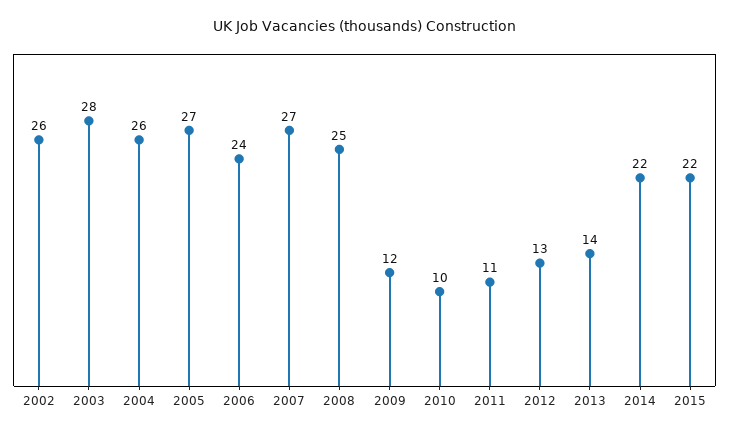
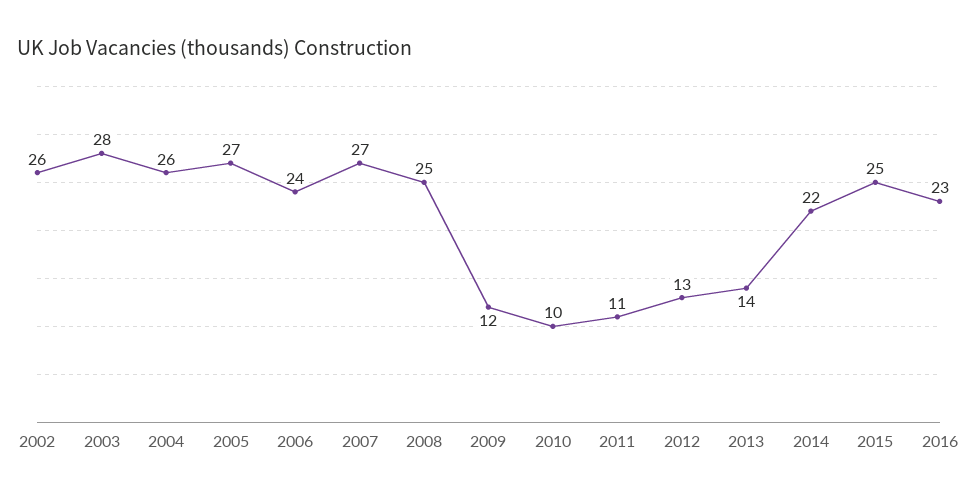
2015: 22 -> 25
2016: none -> 23

